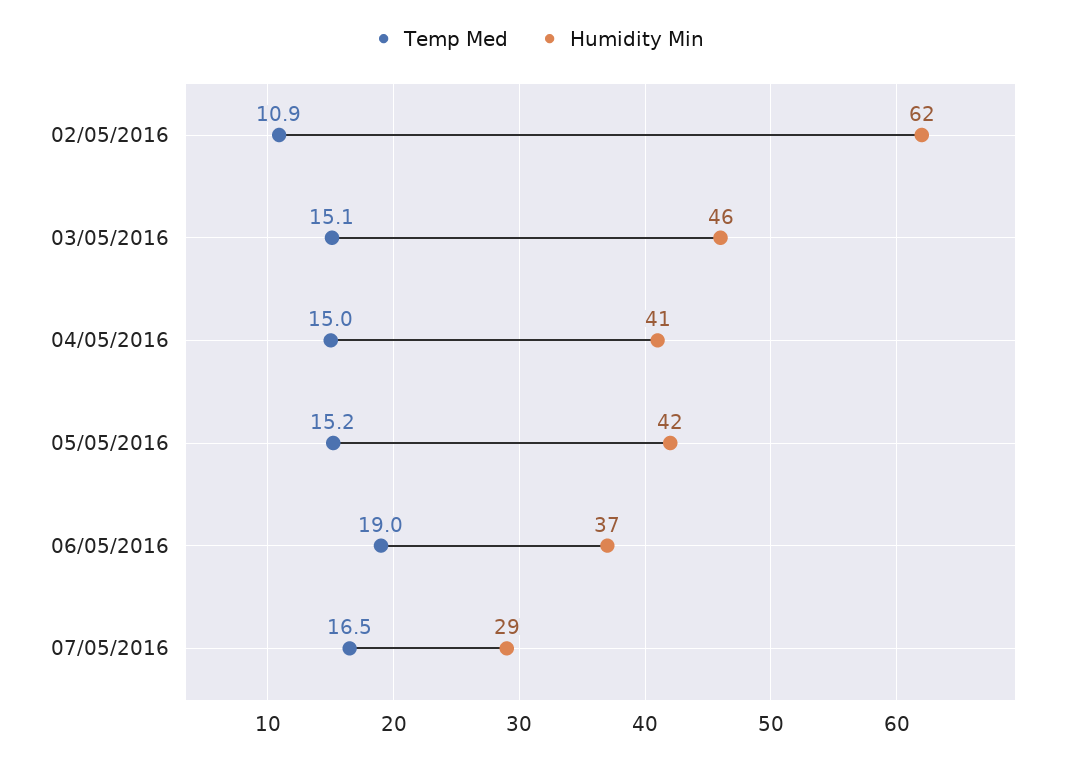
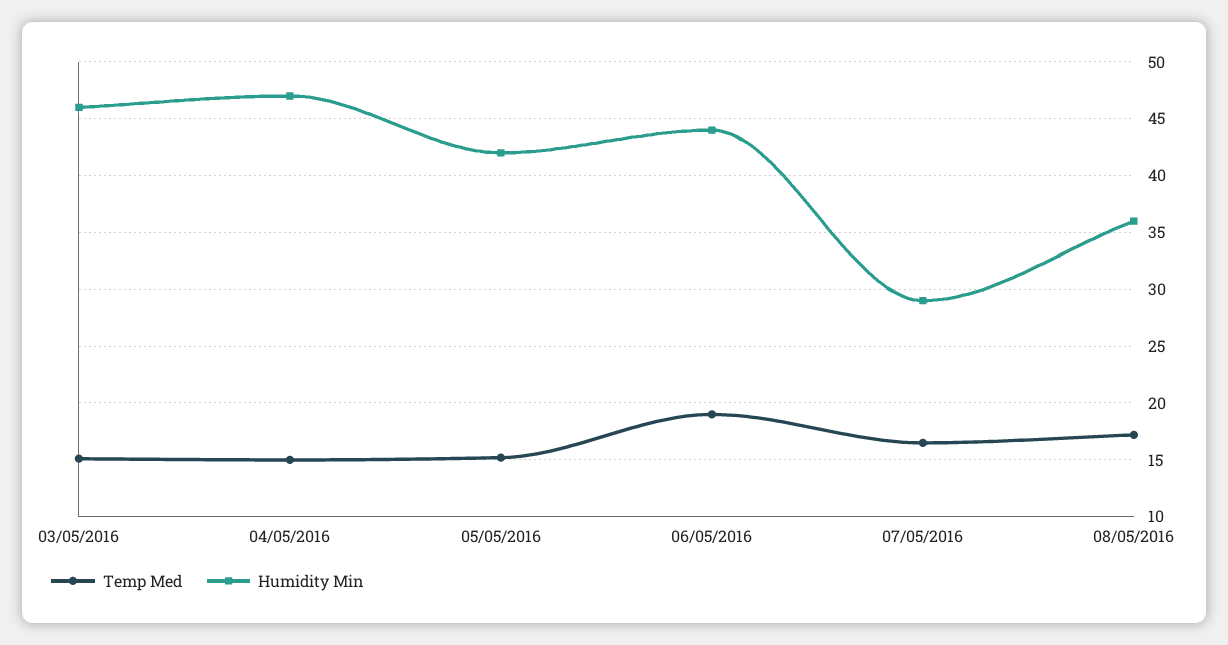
Temp Med, 02/05/2016: 10.9 -> none
Humidity Min, 02/05/2016: 62 -> none
Humidity Min, 04/05/2016: 41 -> 47
Humidity Min, 06/05/2016: 37 -> 44
Temp Med, 08/05/2016: none -> 17
Humidity Min, 08/05/2016: none -> 36

